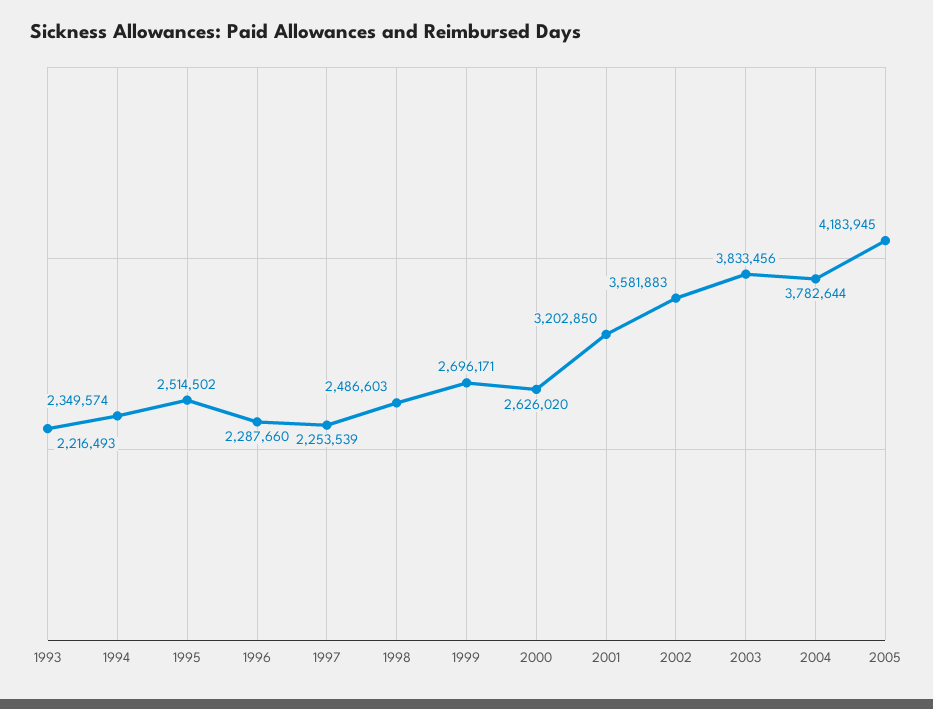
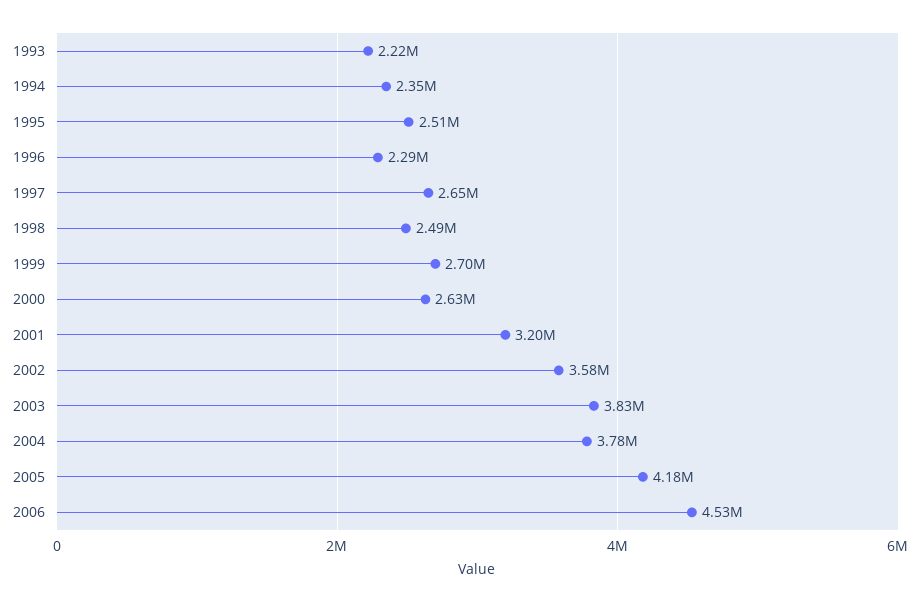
1997: 2253539 -> 2650000
2006: none -> 4530000

